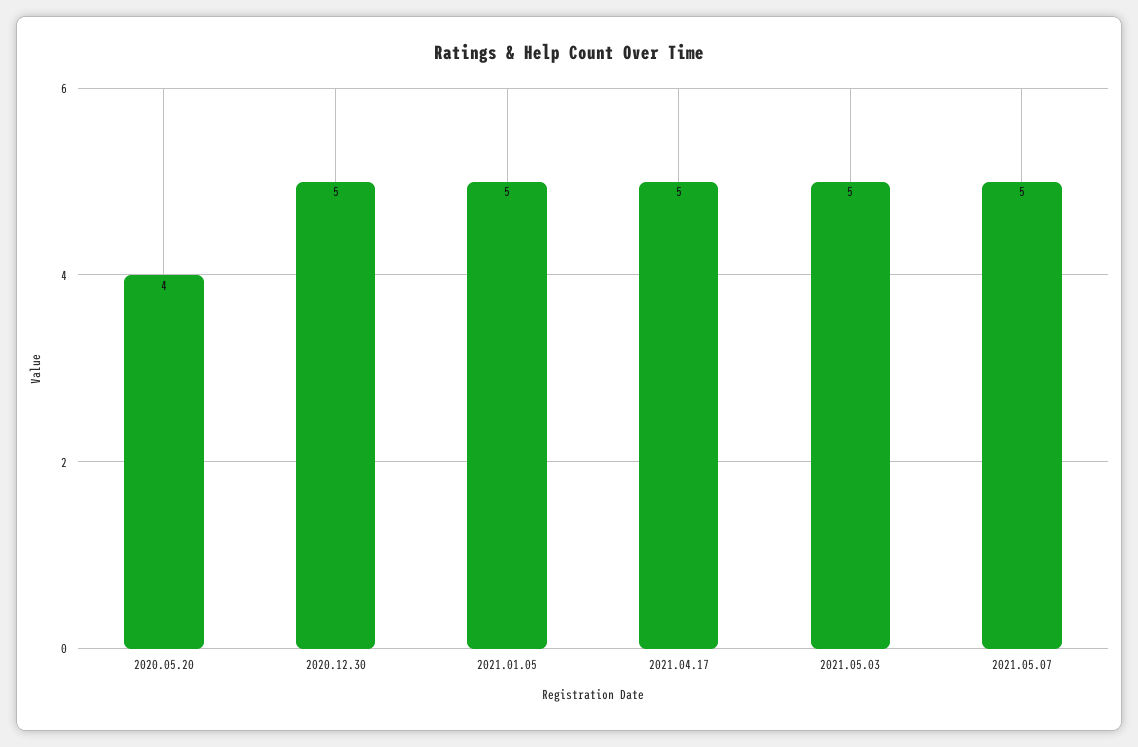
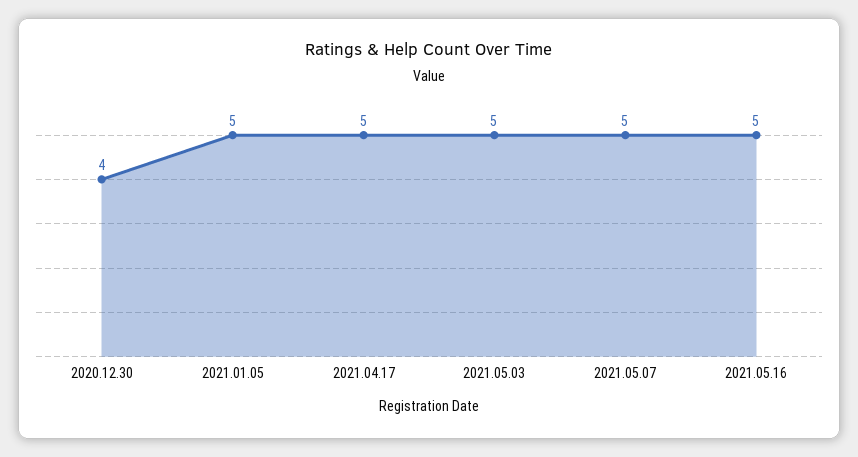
2020.05.20: 4 -> none
2020.12.30: 5 -> 4
2021.05.16: none -> 5

